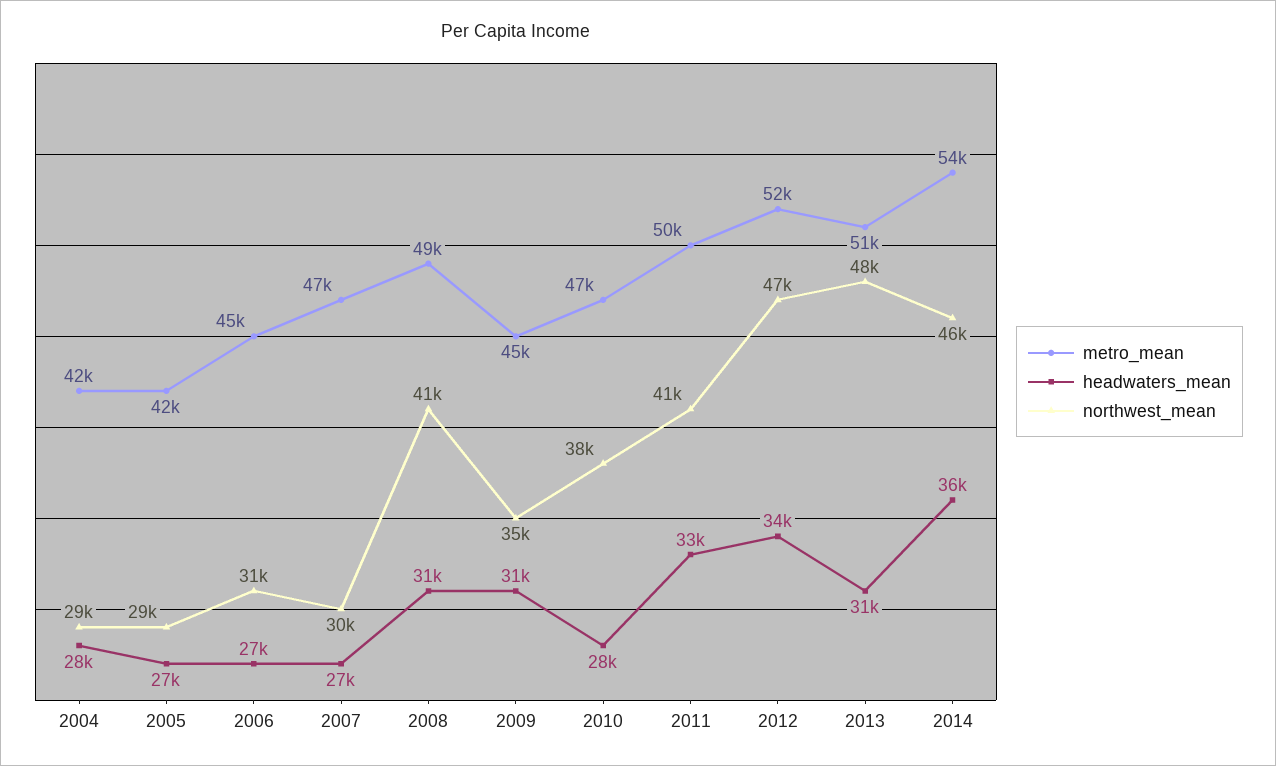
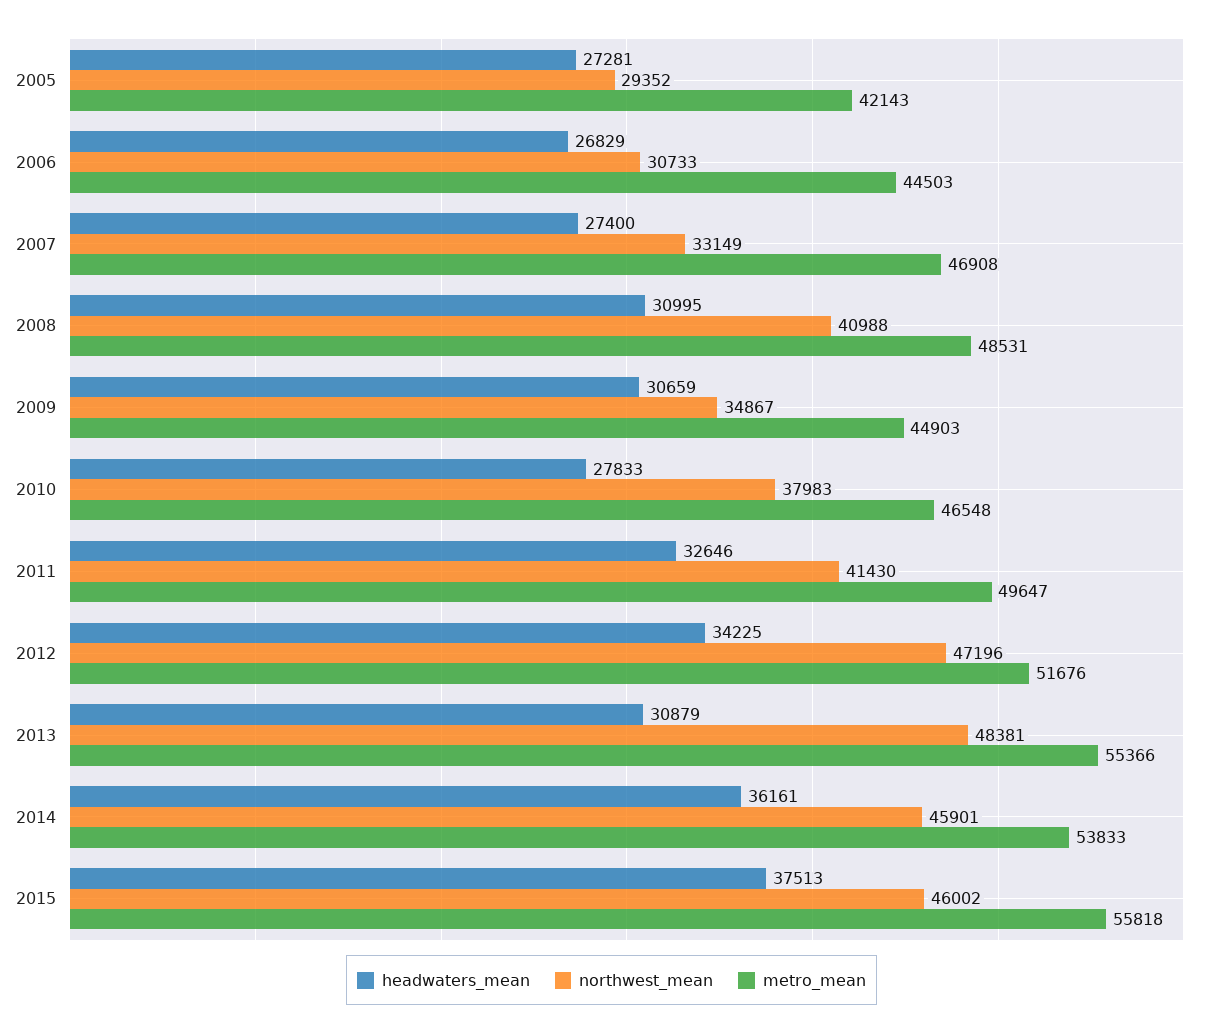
metro_mean, 2004: 42000 -> none
headwaters_mean, 2004: 28000 -> none
northwest_mean, 2004: 29000 -> none
northwest_mean, 2007: 30000 -> 33149
metro_mean, 2013: 51000 -> 55366
headwaters_mean, 2015: none -> 37513
northwest_mean, 2015: none -> 46002
metro_mean, 2015: none -> 55818

